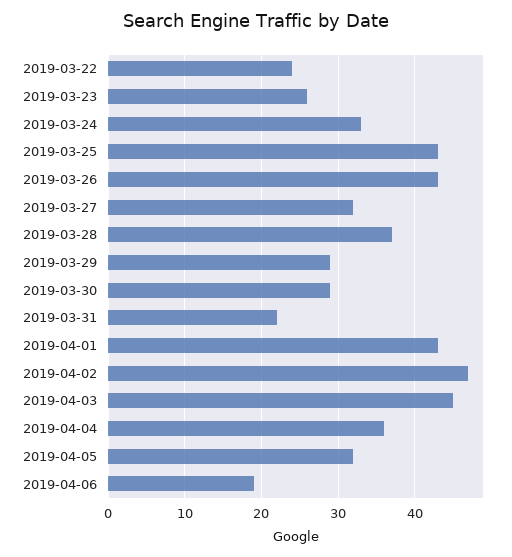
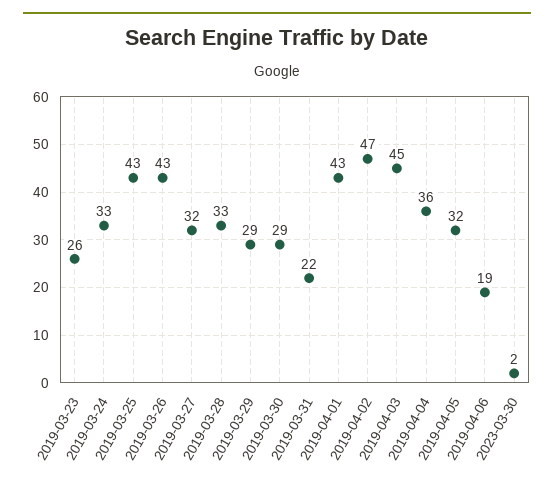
2019-03-22: 24 -> none
2019-03-28: 37 -> 33
2023-03-30: none -> 2

